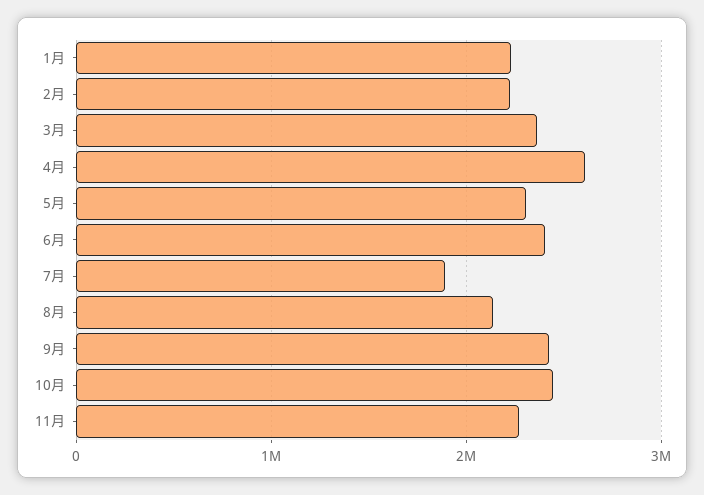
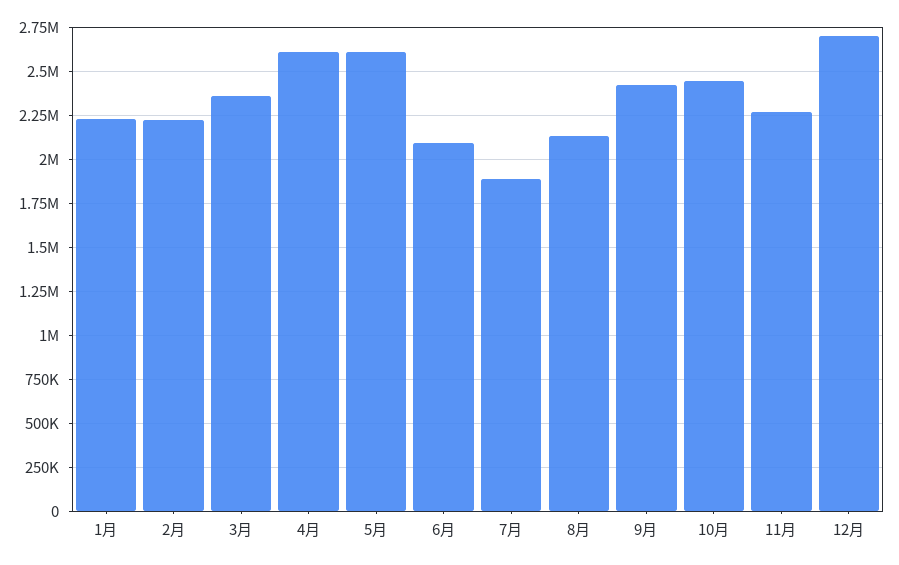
5月: 2300000 -> 2600000
6月: 2400000 -> 2100000
12月: none -> 2700000

